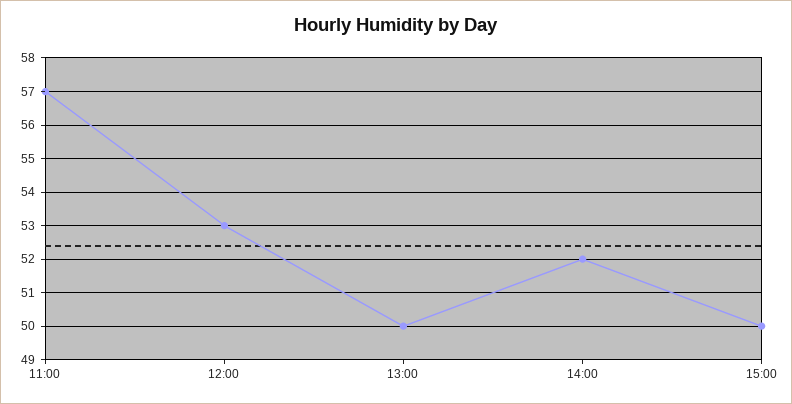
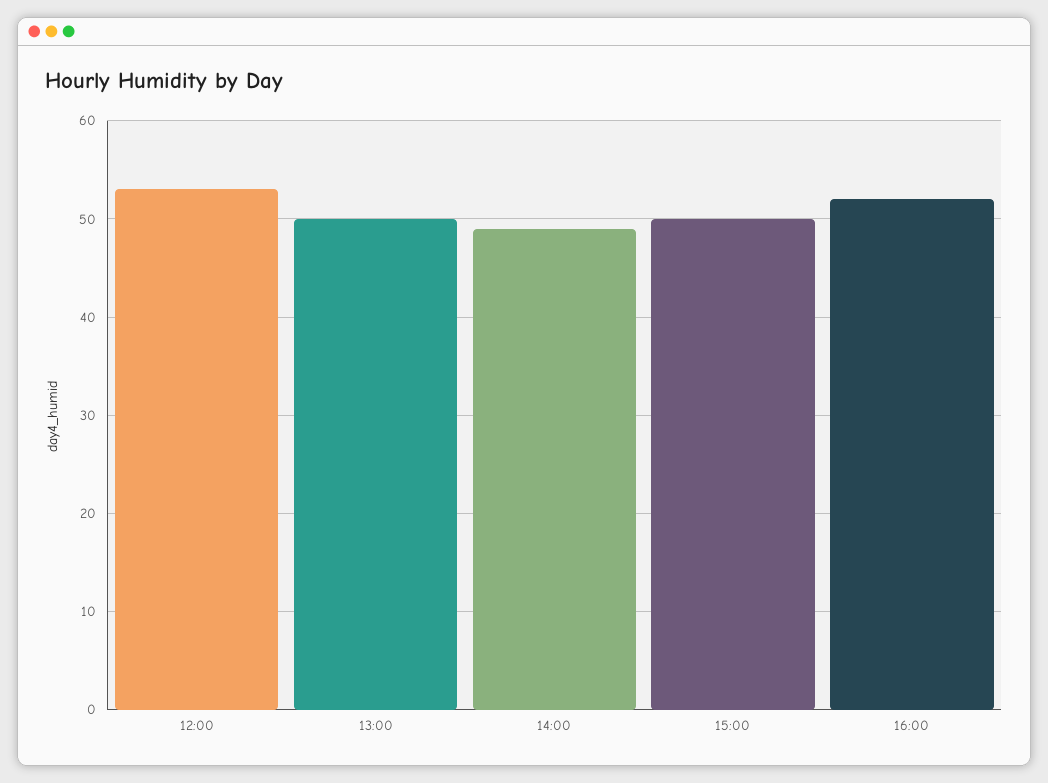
11:00: 57 -> none
14:00: 52 -> 49
16:00: none -> 52

